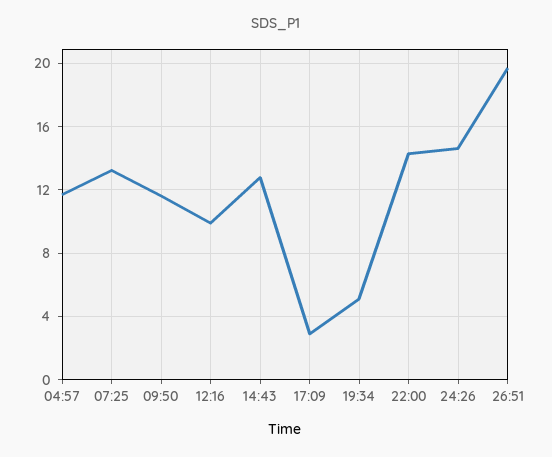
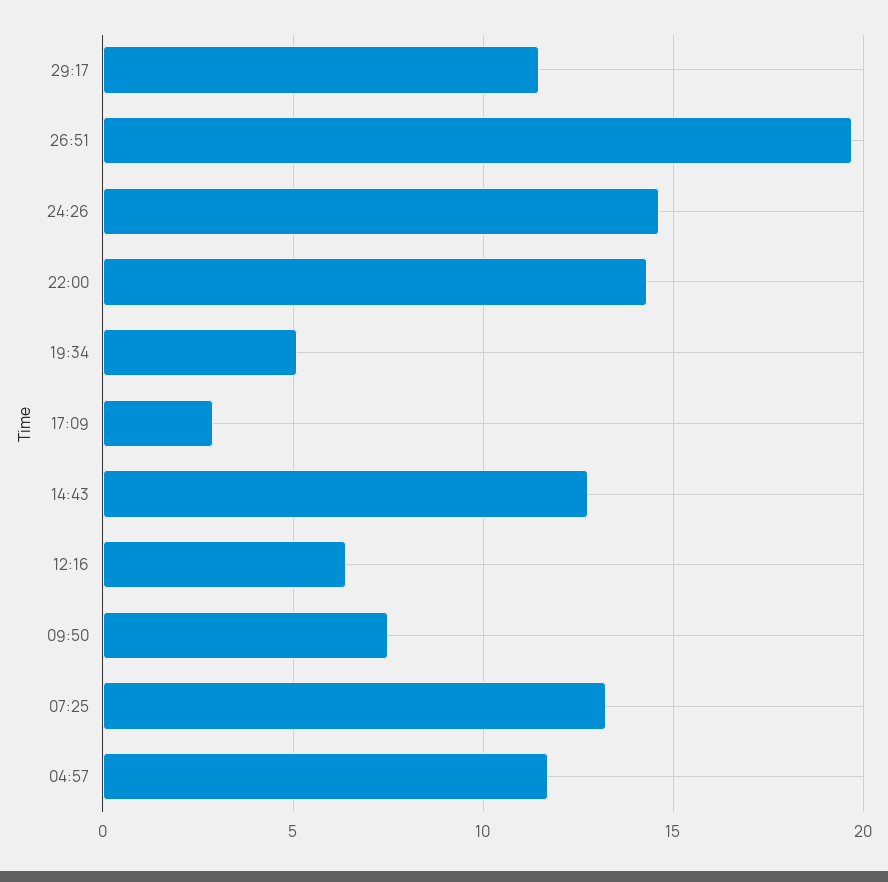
09:50: 11.5 -> 7.5
12:16: 10 -> 6.5
29:17: none -> 11.5

